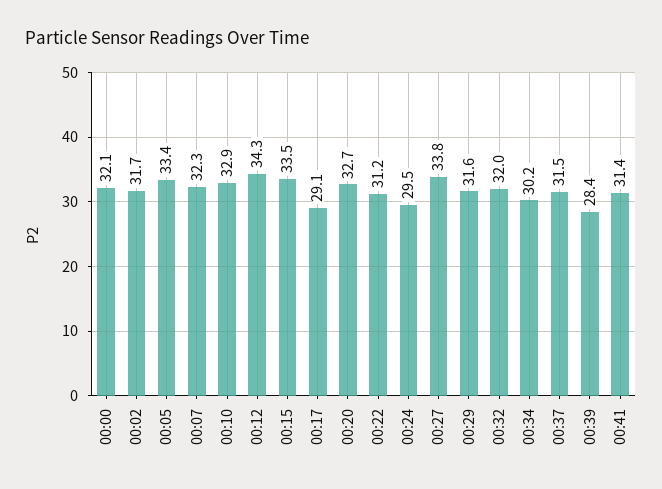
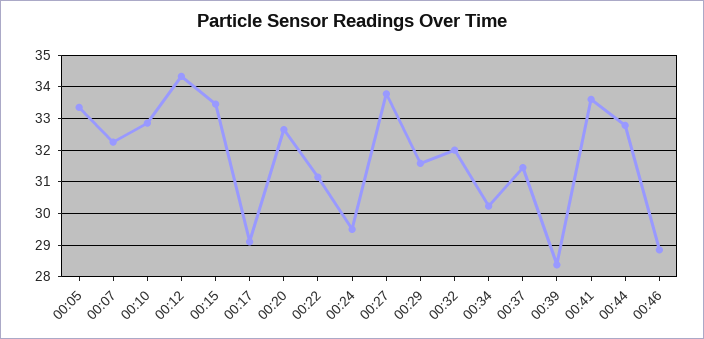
00:00: 32.1 -> none
00:02: 31.7 -> none
00:41: 31.4 -> 33.6
00:44: none -> 32.8
00:46: none -> 28.8

